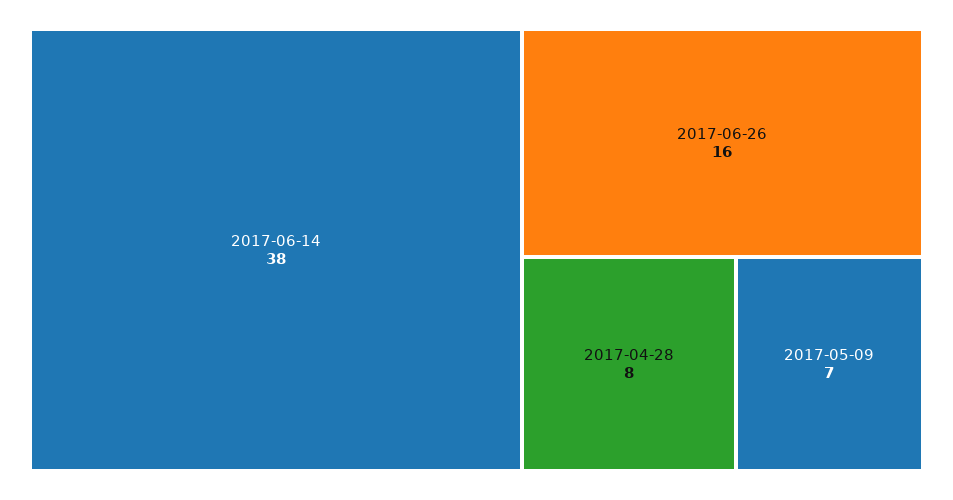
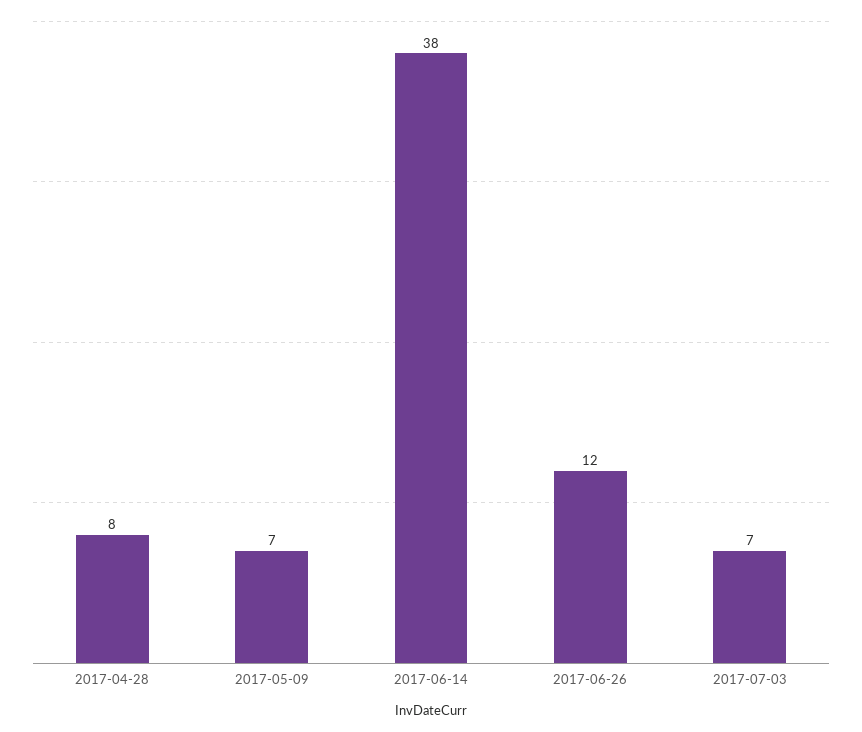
2017-06-26: 16 -> 12
2017-07-03: none -> 7

